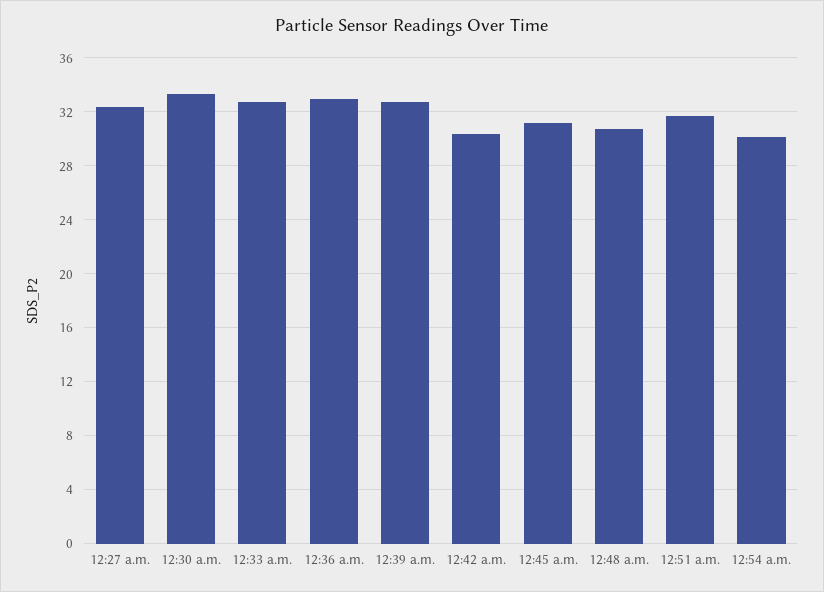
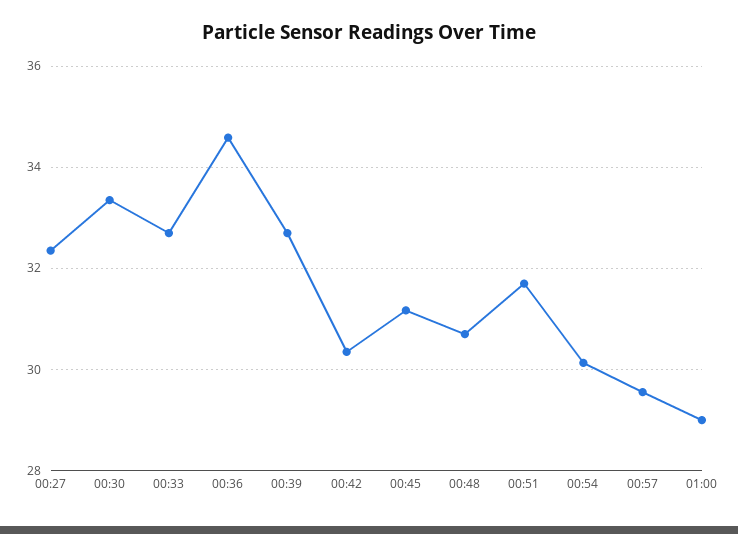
12:36 a.m.: 33 -> 34.6
00:57: none -> 29.6
01:00: none -> 29

